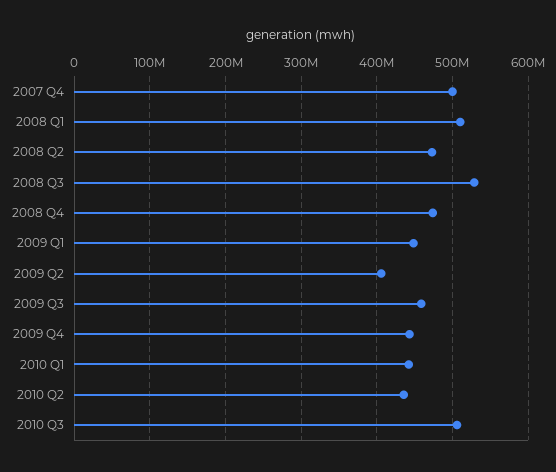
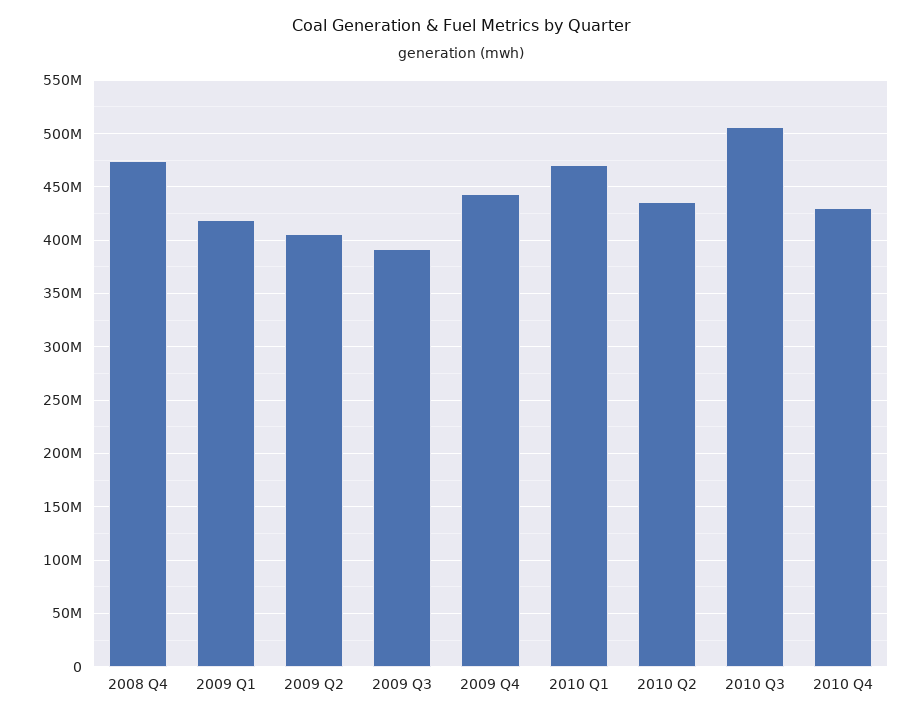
2007 Q4: 500000000 -> none
2008 Q1: 510000000 -> none
2008 Q2: 470000000 -> none
2008 Q3: 530000000 -> none
2009 Q1: 450000000 -> 420000000
2009 Q3: 460000000 -> 390000000
2010 Q1: 440000000 -> 470000000
2010 Q4: none -> 430000000

